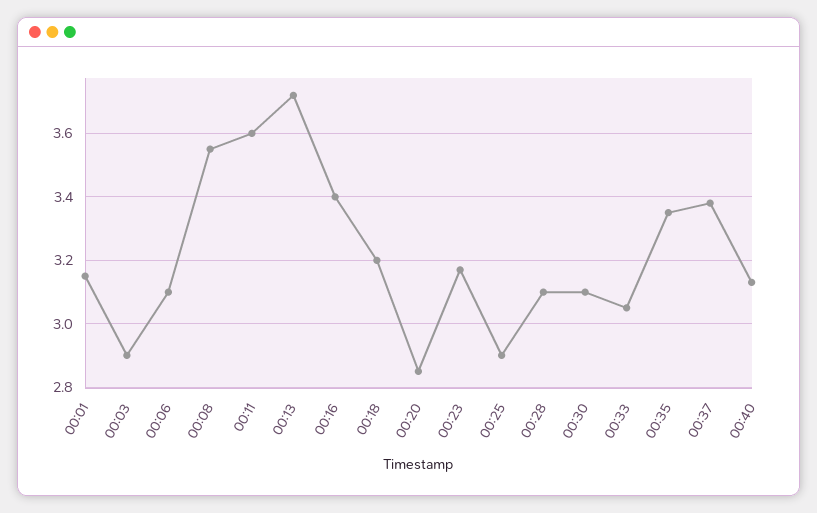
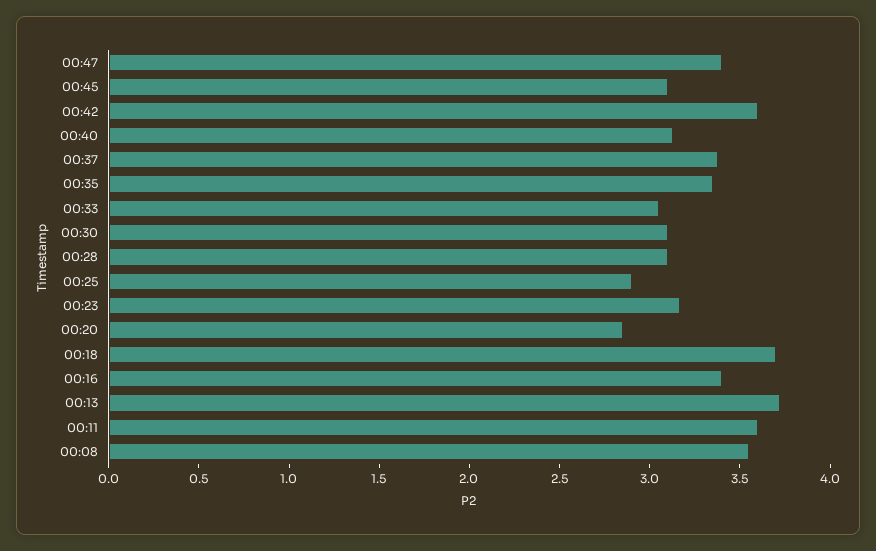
00:01: 3.15 -> none
00:03: 2.9 -> none
00:06: 3.1 -> none
00:18: 3.2 -> 3.7
00:47: none -> 3.4
00:45: none -> 3.1
00:42: none -> 3.6

